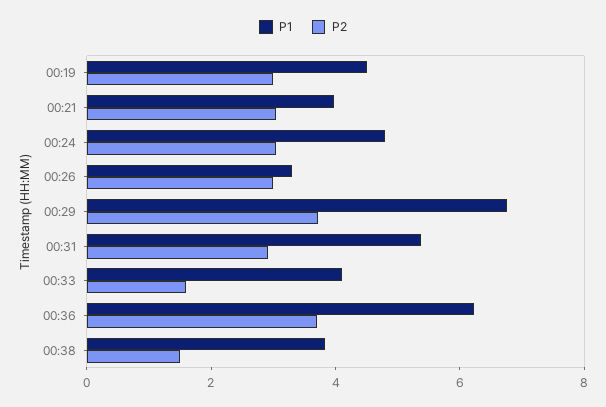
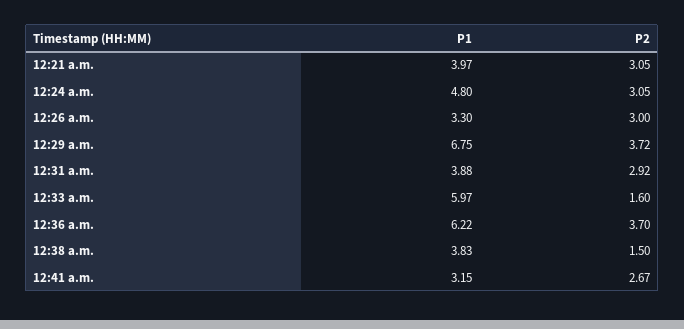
P1, 00:19: 4.5 -> none
P2, 00:19: 3 -> none
P1, 00:31: 5.5 -> 3.88
P1, 00:33: 4 -> 5.97
P1, 12:41 a.m.: none -> 3.15
P2, 12:41 a.m.: none -> 2.67

